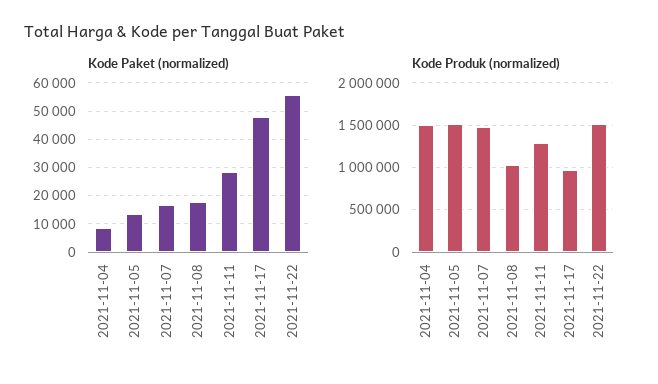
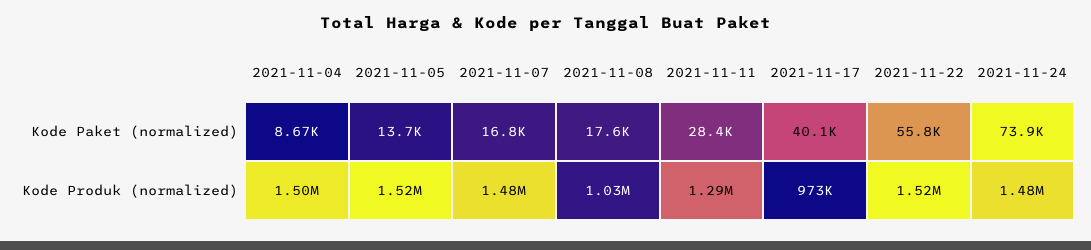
Kode Paket (normalized), 2021-11-17: 47500 -> 40100
Kode Paket (normalized), 2021-11-24: none -> 73900
Kode Produk (normalized), 2021-11-24: none -> 1480000

